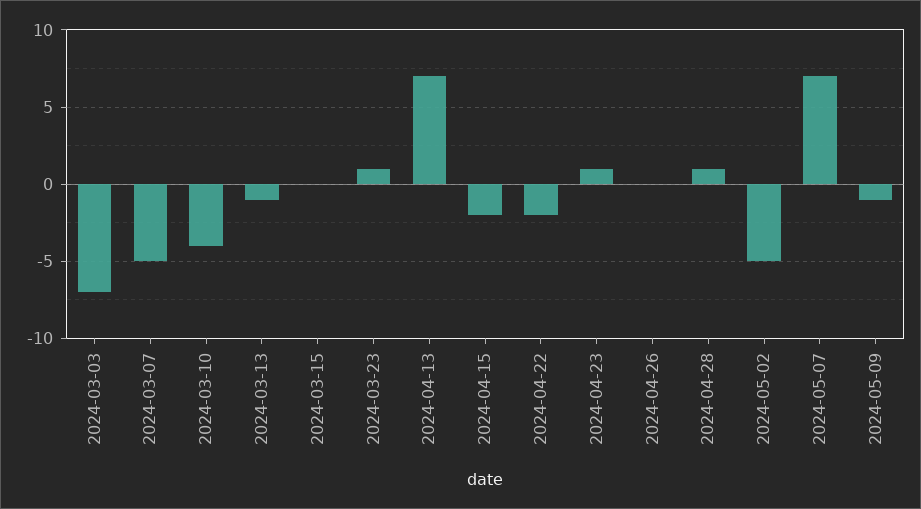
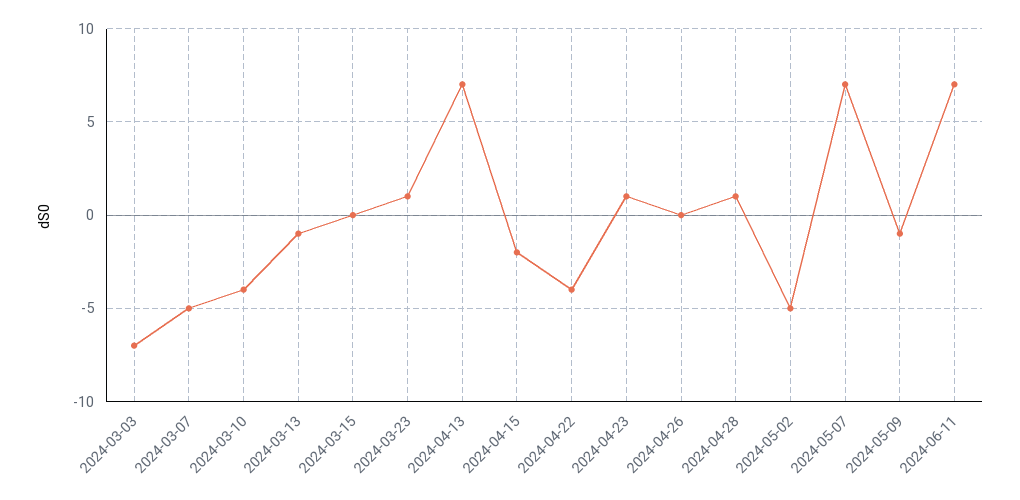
2024-04-22: -2 -> -4
2024-06-11: none -> 7

